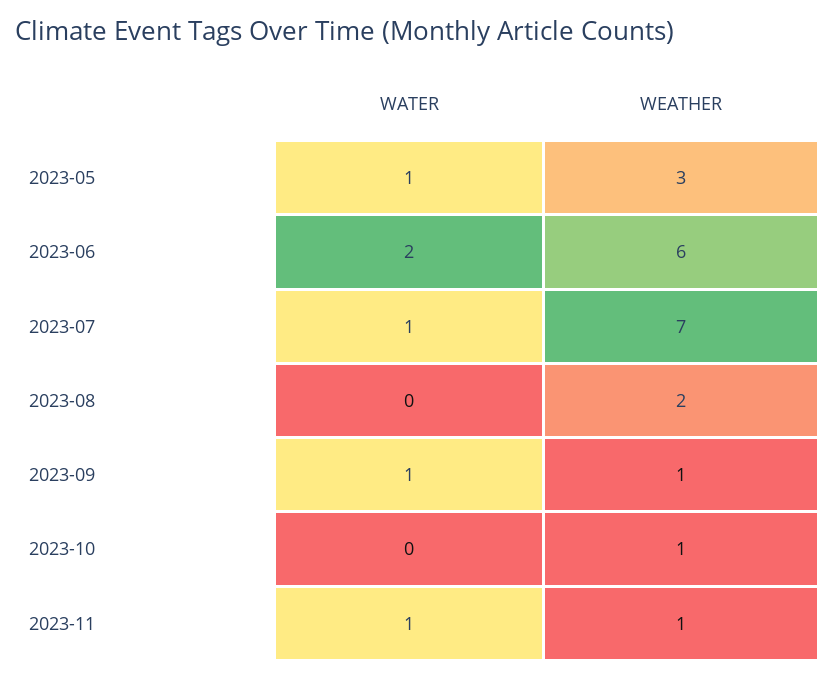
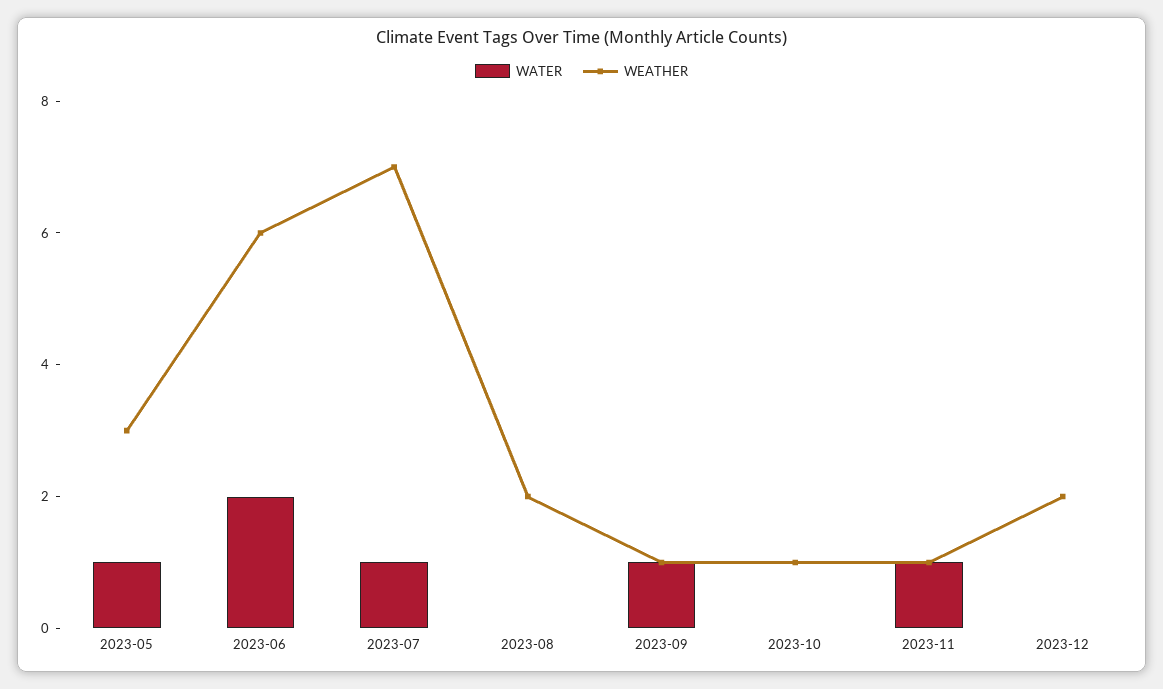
WATER, 2023-12: none -> 0
WEATHER, 2023-12: none -> 2

